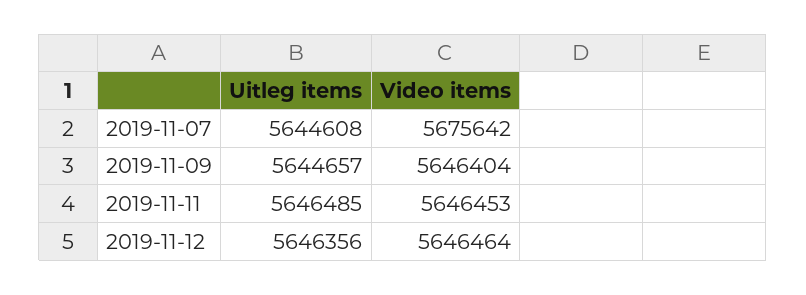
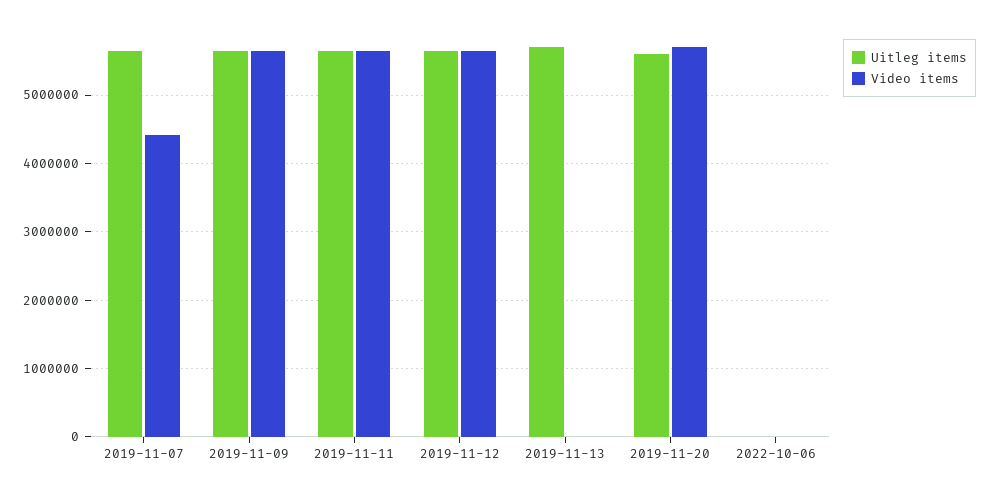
Video items, 2019-11-07: 5675642 -> 4400000
Uitleg items, 2019-11-13: none -> 5700000
Video items, 2019-11-13: none -> 0
Uitleg items, 2019-11-20: none -> 5600000
Video items, 2019-11-20: none -> 5700000
Uitleg items, 2022-10-06: none -> 0
Video items, 2022-10-06: none -> 0

